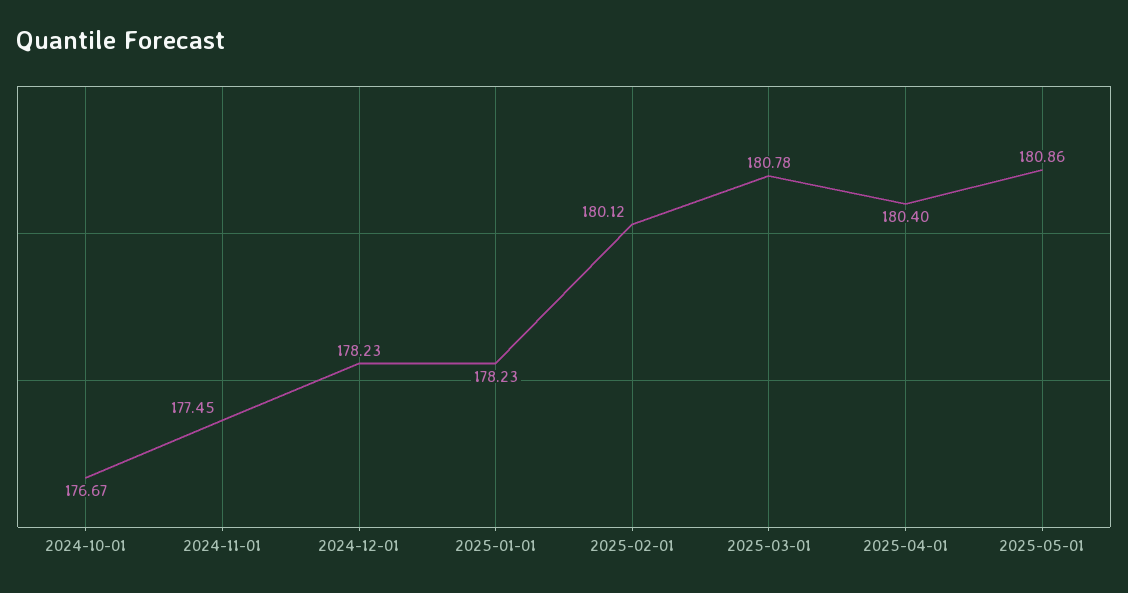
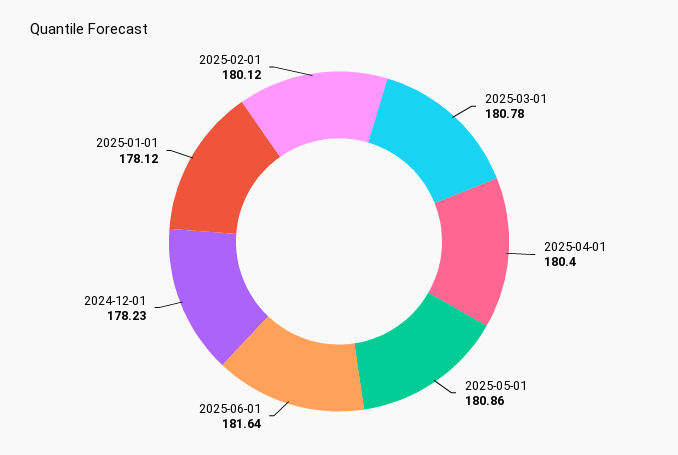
2024-10-01: 176.67 -> none
2024-11-01: 177.45 -> none
2025-01-01: 178.23 -> 178.12
2025-06-01: none -> 181.64

